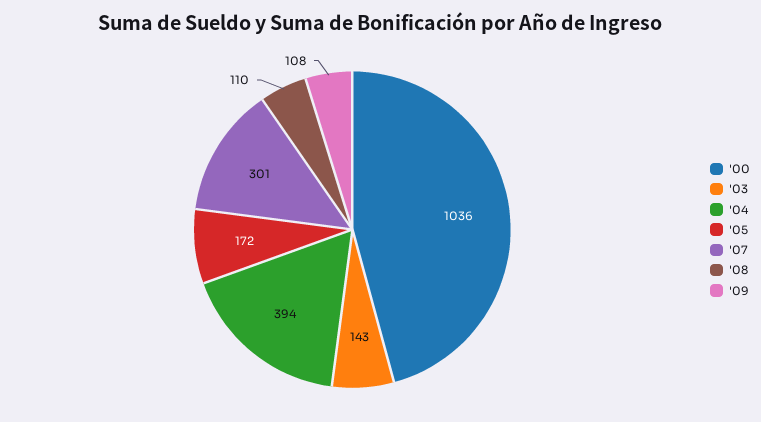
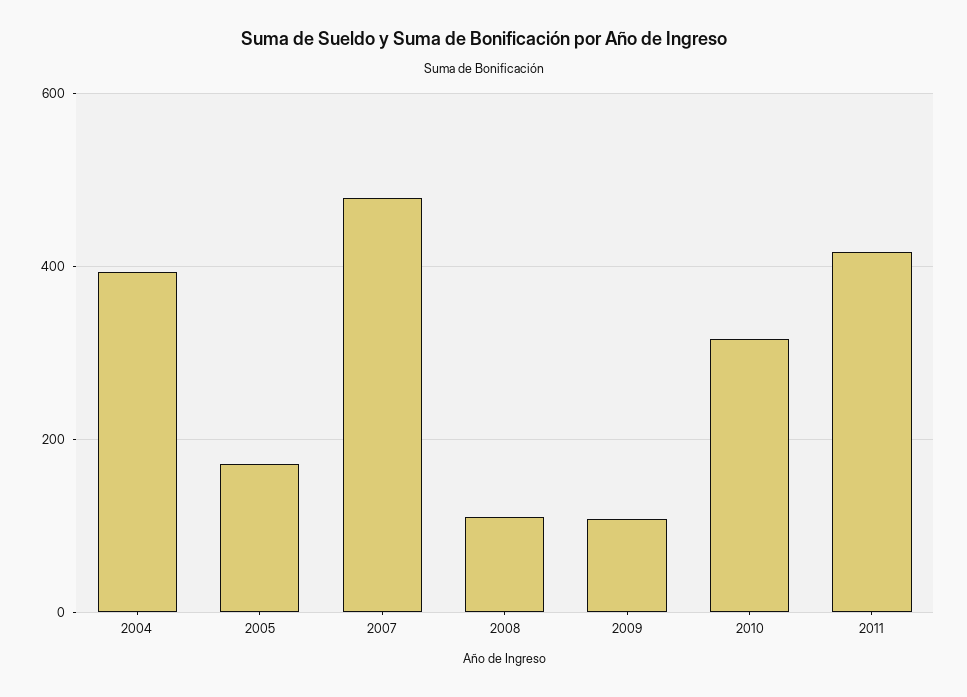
'00: 1036 -> none
'03: 143 -> none
'07: 301 -> 480
2010: none -> 320
2011: none -> 420

